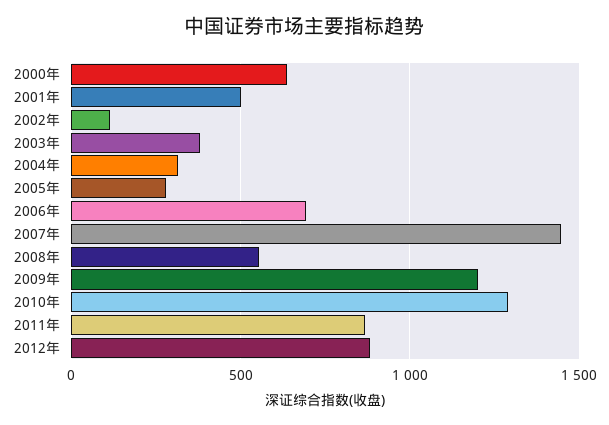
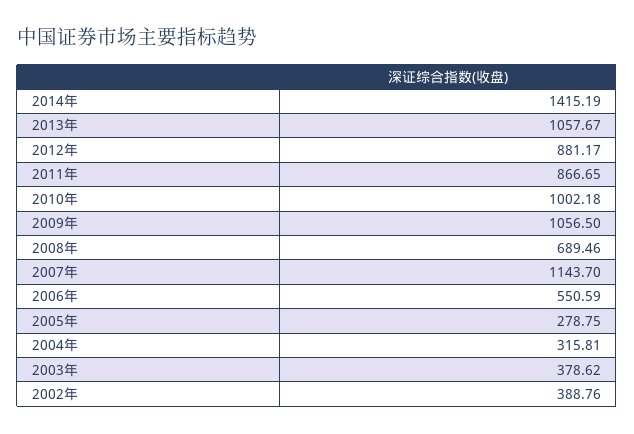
2000年: 650 -> none
2001年: 500 -> none
2002年: 100 -> 388.76
2006年: 700 -> 550.59
2007年: 1450 -> 1143.7
2008年: 550 -> 689.46
2009年: 1200 -> 1056.5
2010年: 1300 -> 1002.18
2014年: none -> 1415.19
2013年: none -> 1057.67

